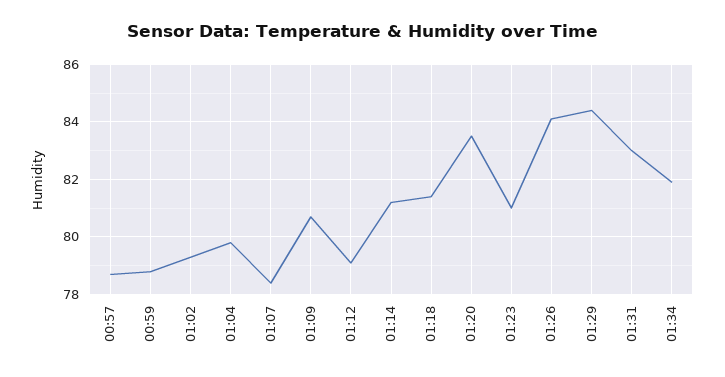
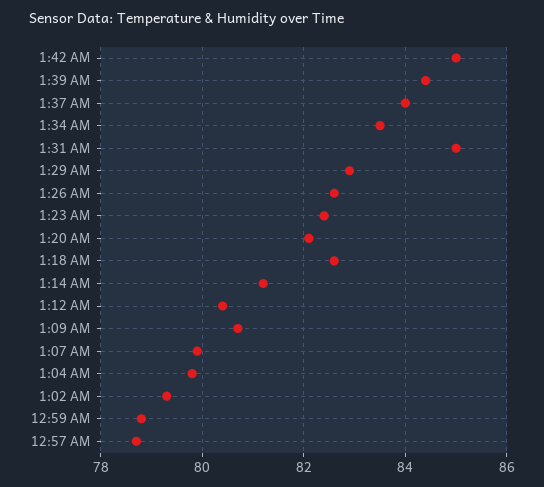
01:07: 78.5 -> 80
01:12: 79 -> 80.5
01:18: 81.5 -> 82.5
01:20: 83.5 -> 82
01:23: 81 -> 82.5
01:26: 84 -> 82.5
01:29: 84.5 -> 83
01:31: 83 -> 85
01:34: 82 -> 83.5
1:42 AM: none -> 85
1:39 AM: none -> 84.5
1:37 AM: none -> 84

